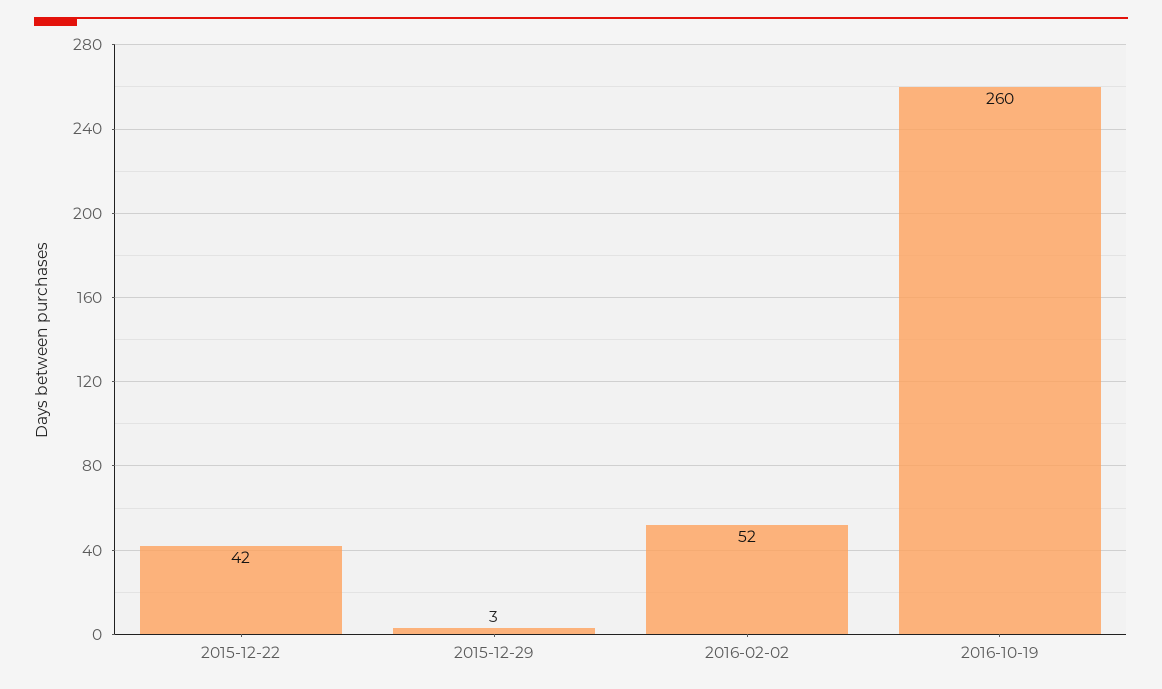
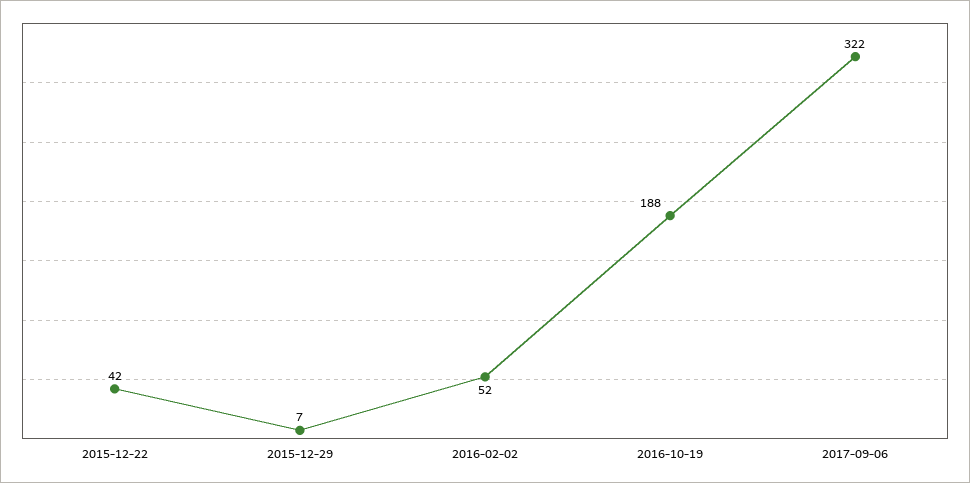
2015-12-29: 3 -> 7
2016-10-19: 260 -> 188
2017-09-06: none -> 322

